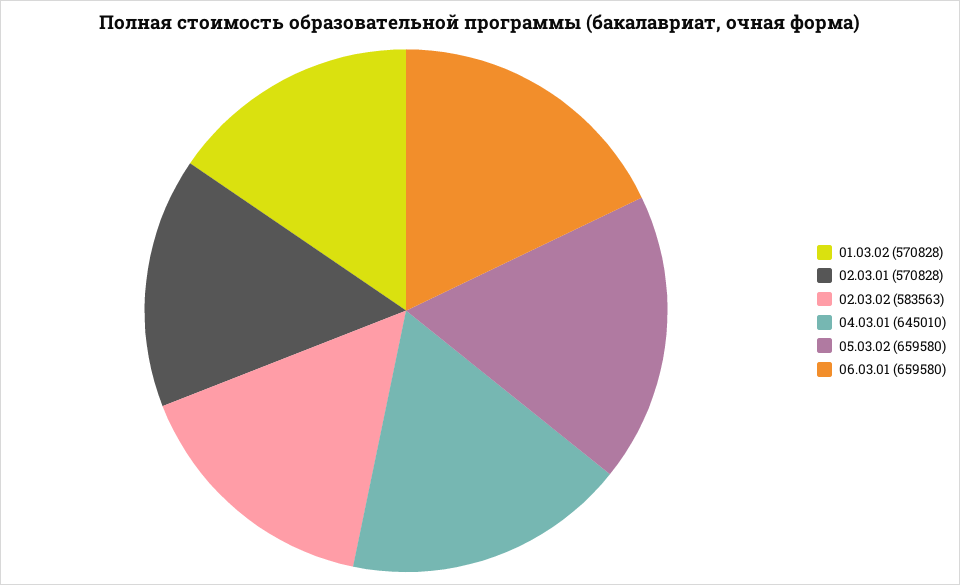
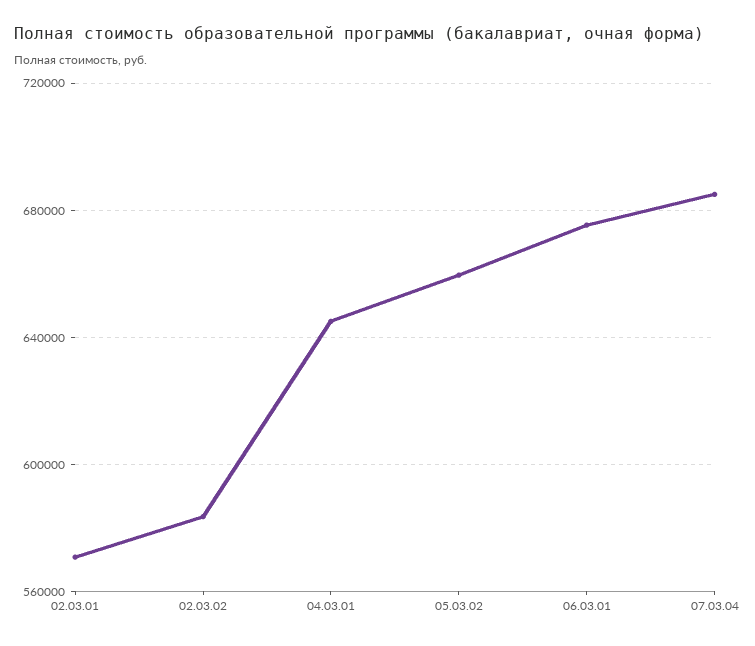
01.03.02: 570828 -> none
06.03.01: 659580 -> 675000
07.03.04: none -> 685000

